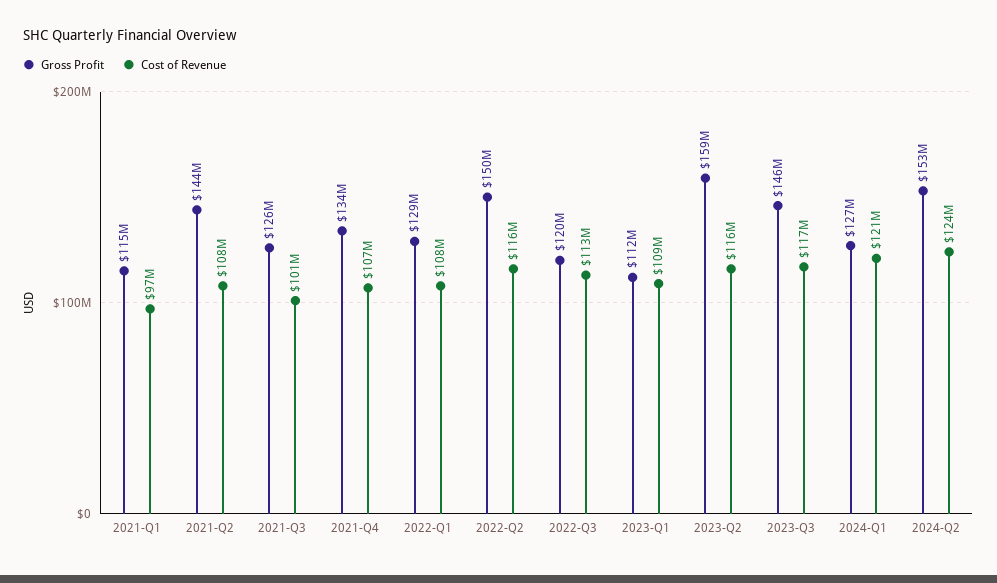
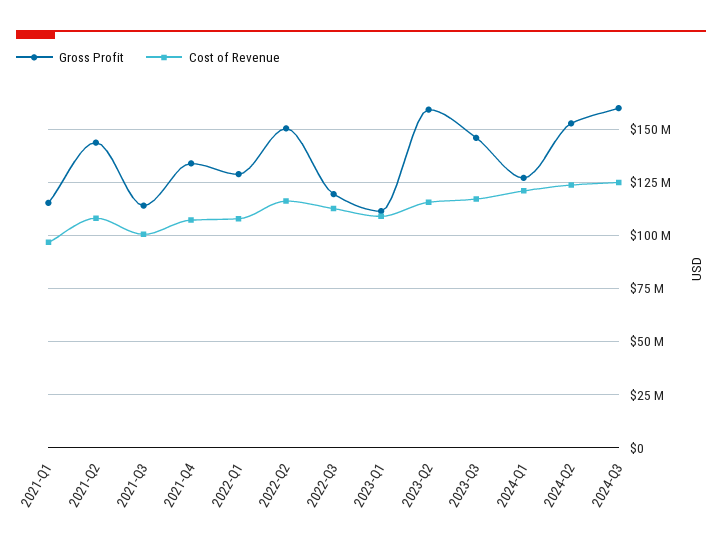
Gross Profit, 2021-Q3: 126000000 -> 115000000
Gross Profit, 2024-Q3: none -> 160000000
Cost of Revenue, 2024-Q3: none -> 125000000

